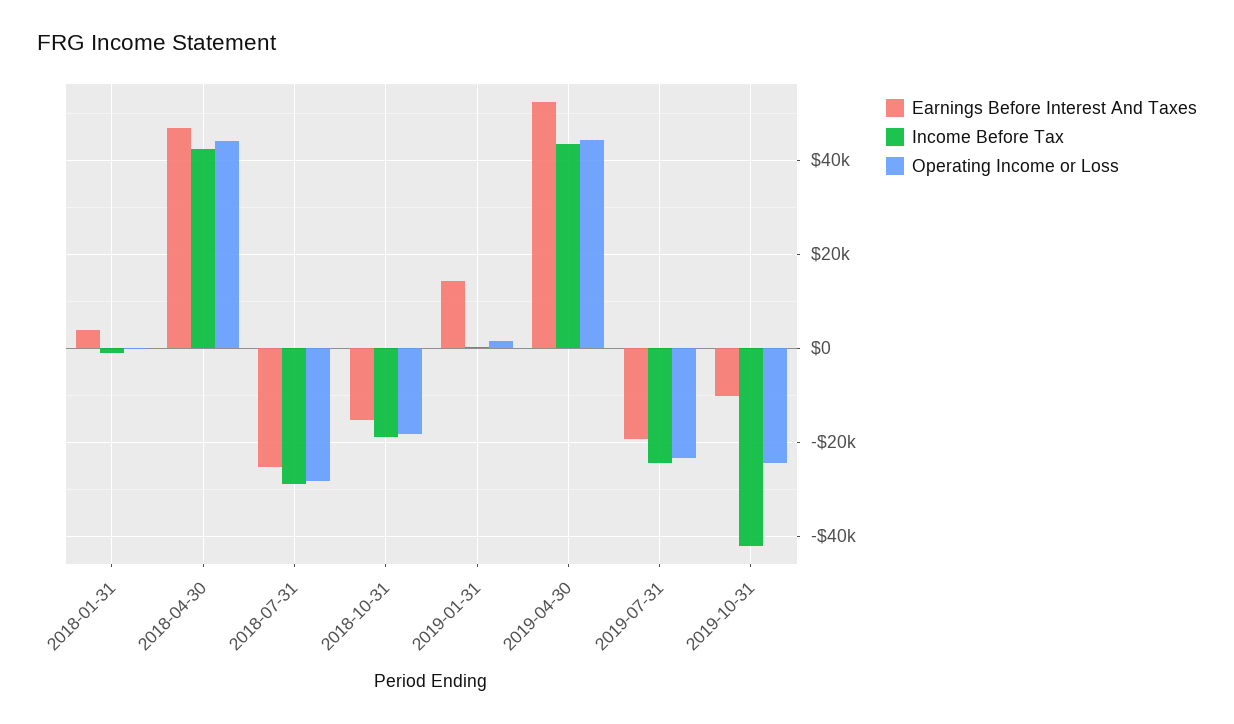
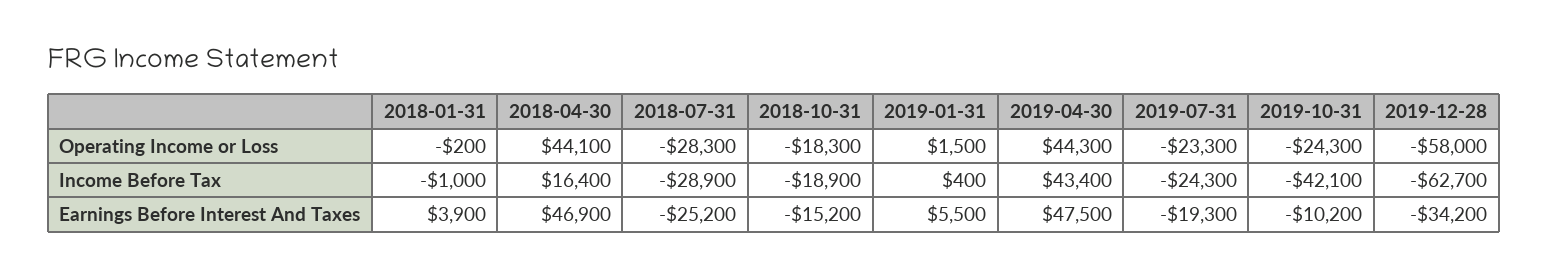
Income Before Tax, 2018-04-30: 42000 -> 16400
Earnings Before Interest And Taxes, 2019-01-31: 14000 -> 5500
Earnings Before Interest And Taxes, 2019-04-30: 52000 -> 47500
Operating Income or Loss, 2019-12-28: none -> -58000
Income Before Tax, 2019-12-28: none -> -62700
Earnings Before Interest And Taxes, 2019-12-28: none -> -34200

